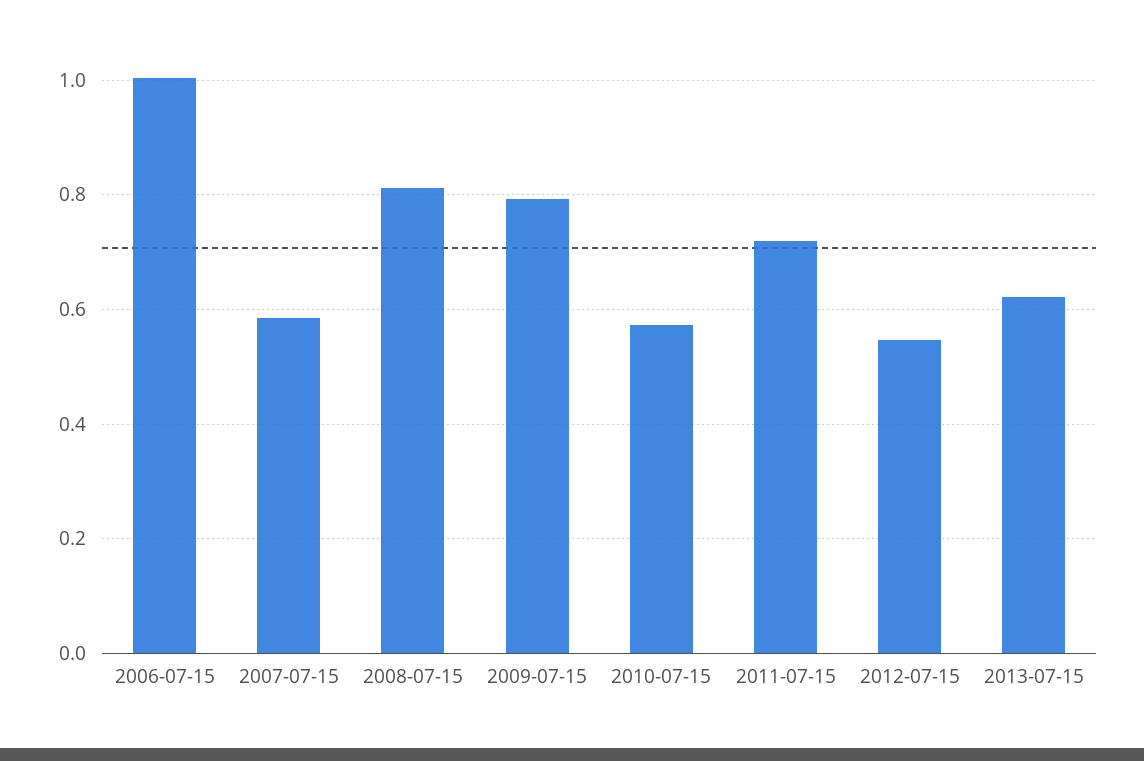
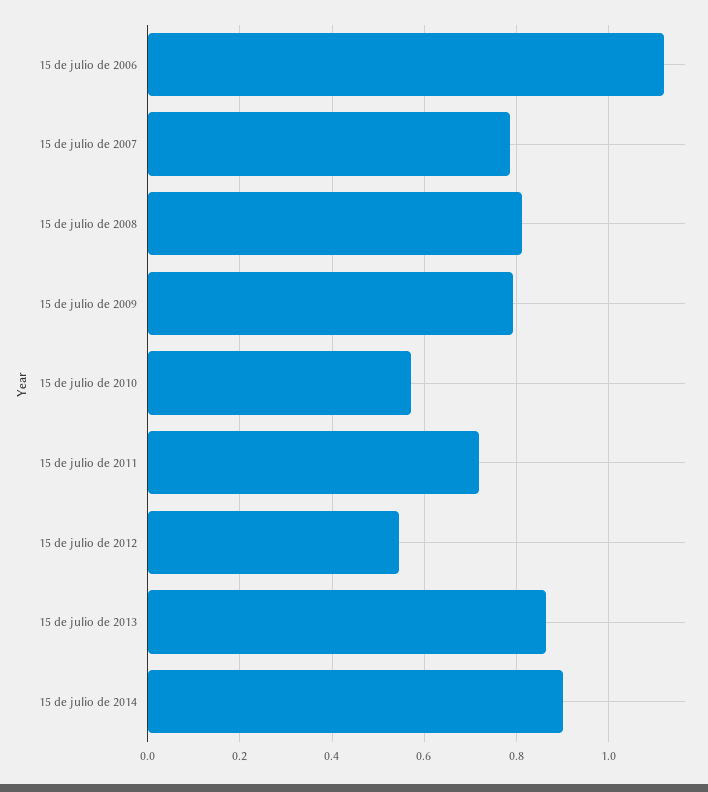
2006-07-15: 1 -> 1.12
2007-07-15: 0.58 -> 0.78
2013-07-15: 0.62 -> 0.86
15 de julio de 2014: none -> 0.9

